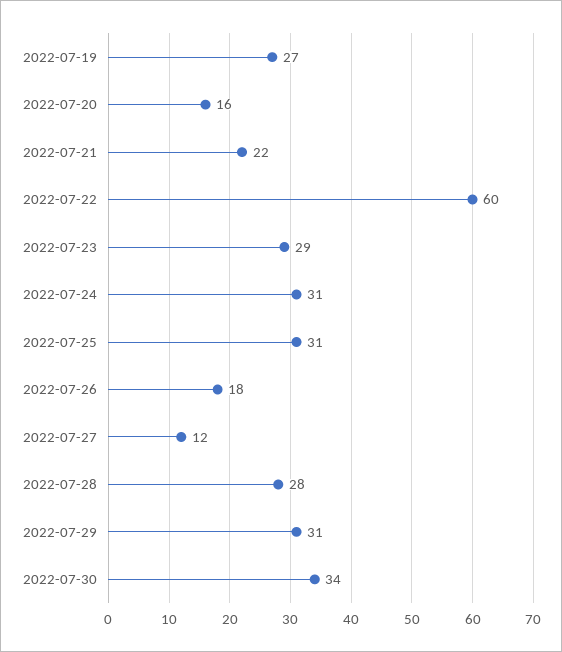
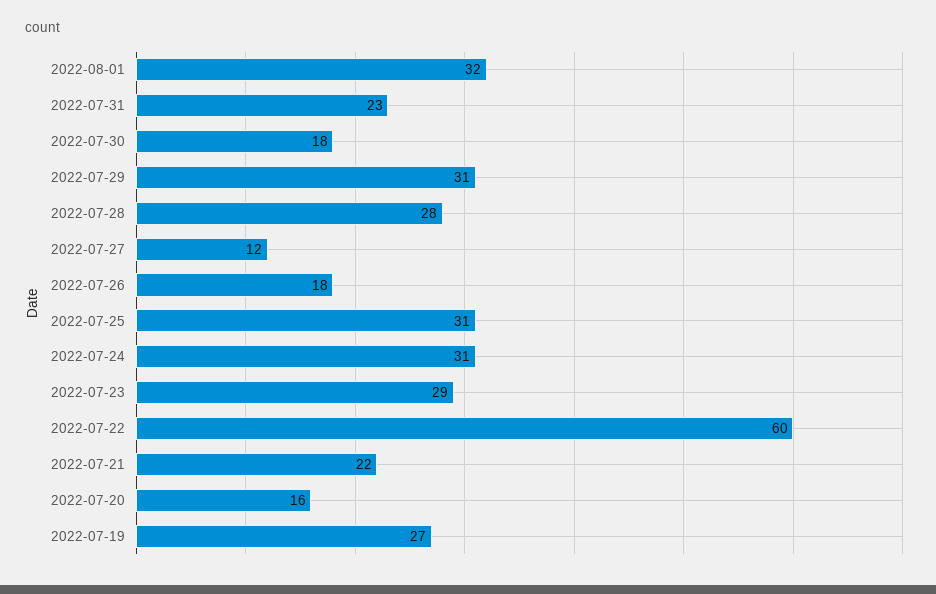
2022-07-30: 34 -> 18
2022-08-01: none -> 32
2022-07-31: none -> 23

